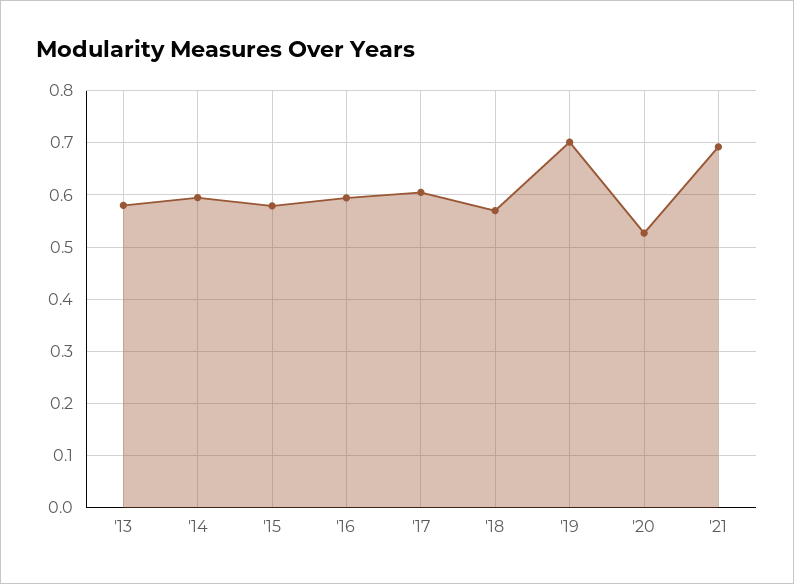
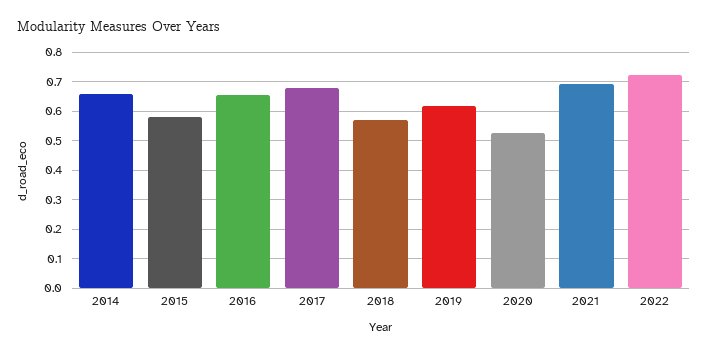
'13: 0.58 -> none
'14: 0.6 -> 0.65
'16: 0.6 -> 0.65
'17: 0.6 -> 0.675
'19: 0.7 -> 0.625
2022: none -> 0.725

